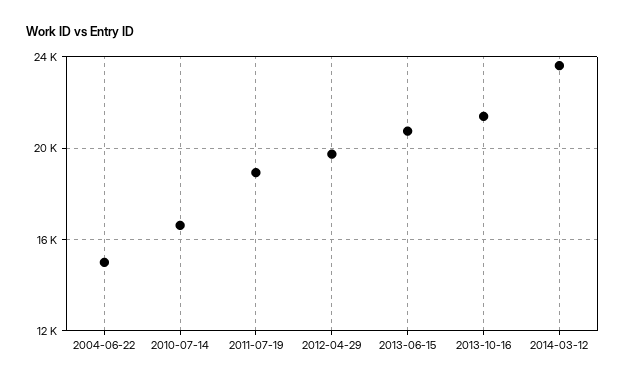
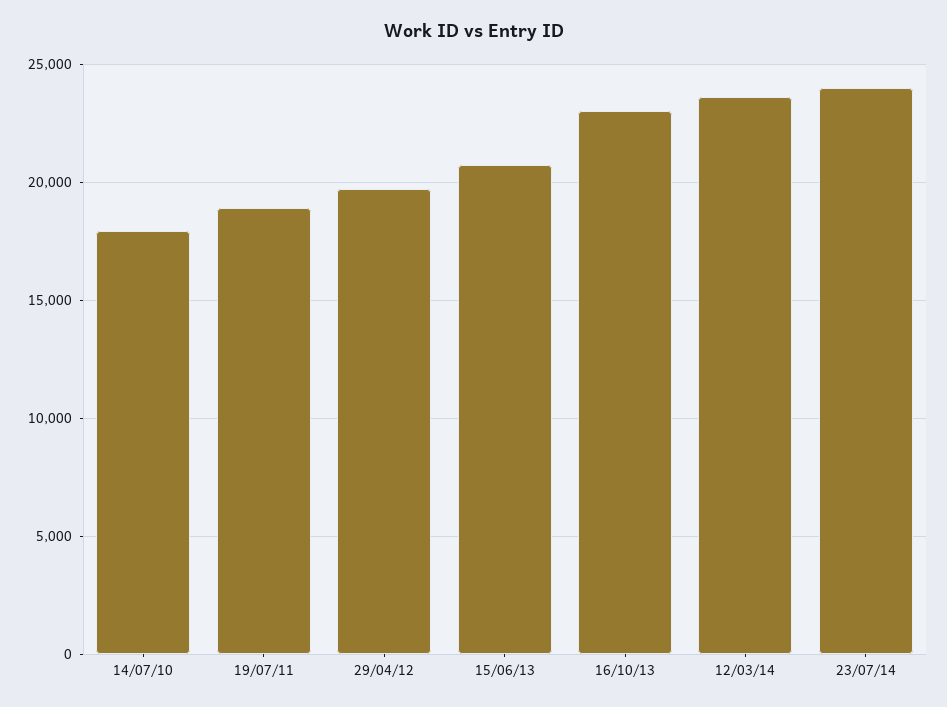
2004-06-22: 15000 -> none
2010-07-14: 16500 -> 18000
2013-10-16: 21500 -> 23000
23/07/14: none -> 24000

